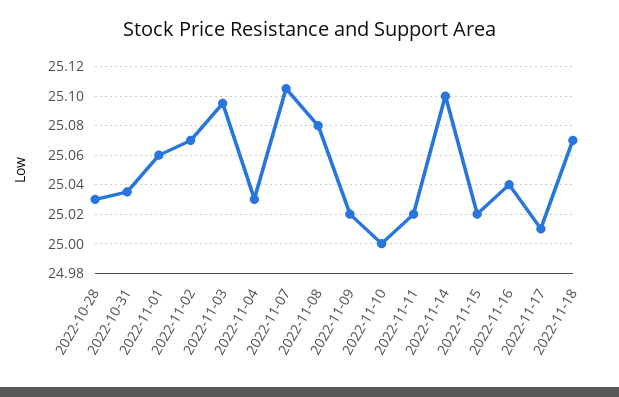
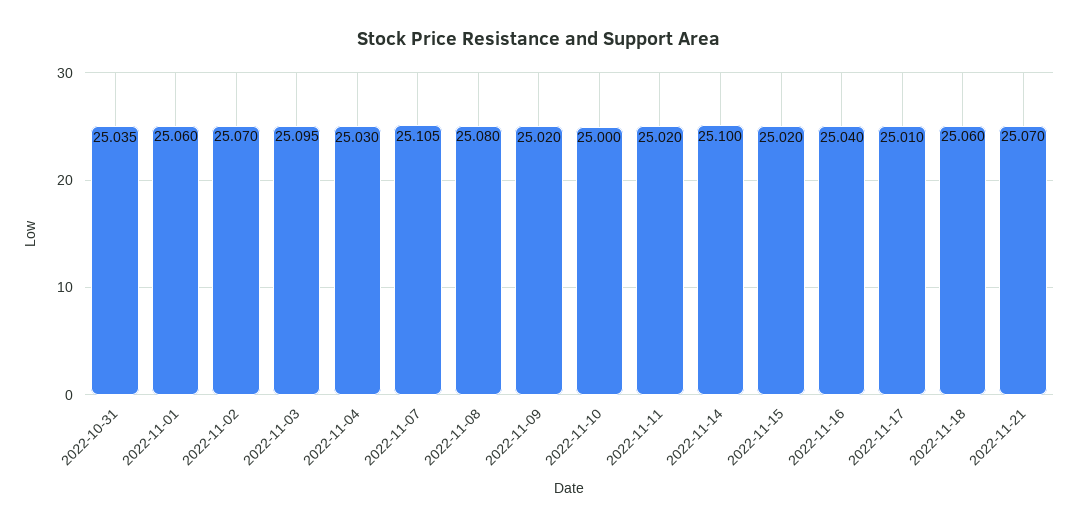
2022-10-28: 25.03 -> none
2022-11-18: 25.07 -> 25.06
2022-11-21: none -> 25.07

